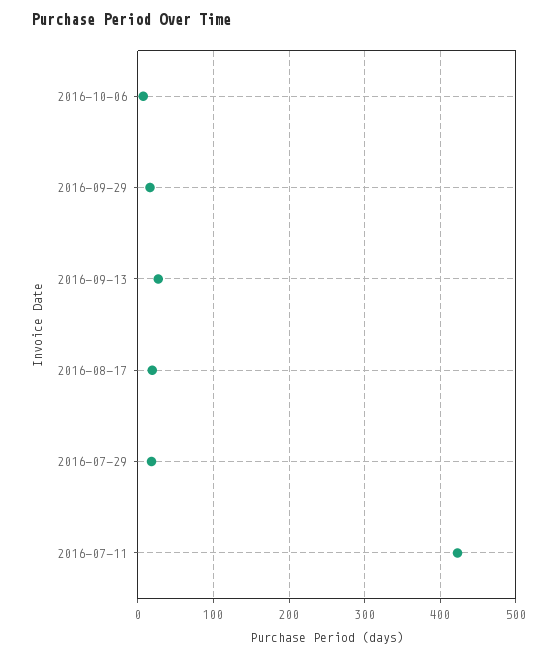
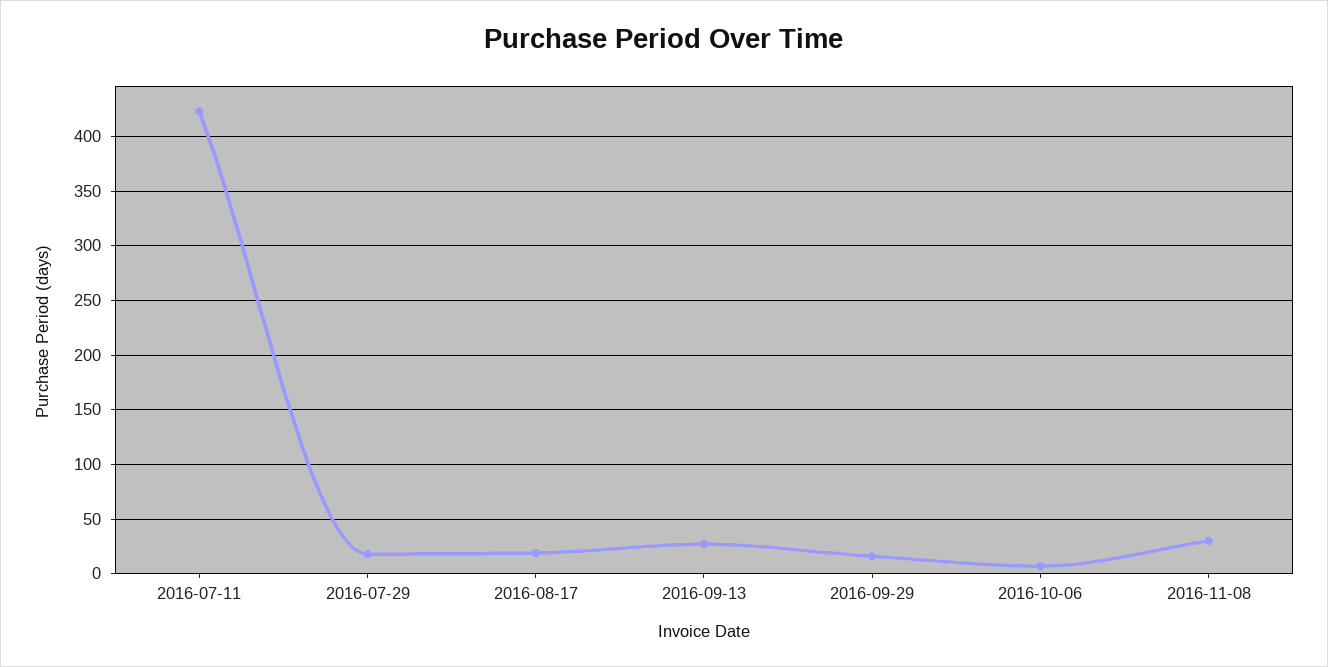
2016-11-08: none -> 30

